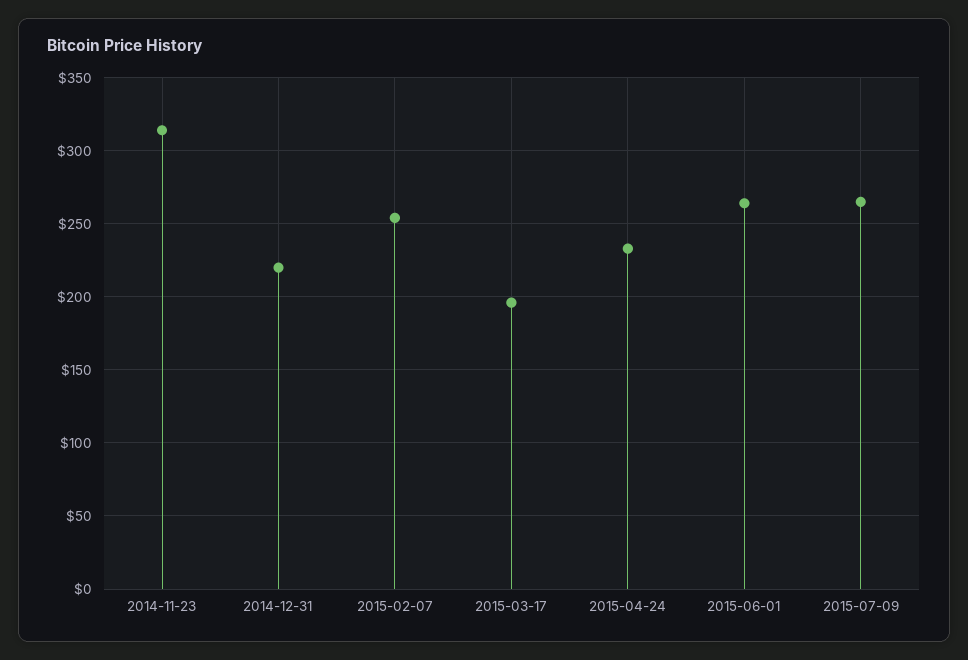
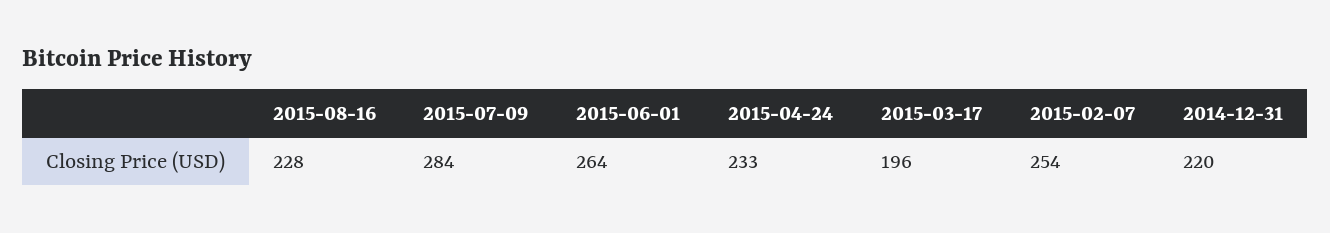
2014-11-23: 315 -> none
2015-07-09: 265 -> 284
2015-08-16: none -> 228

